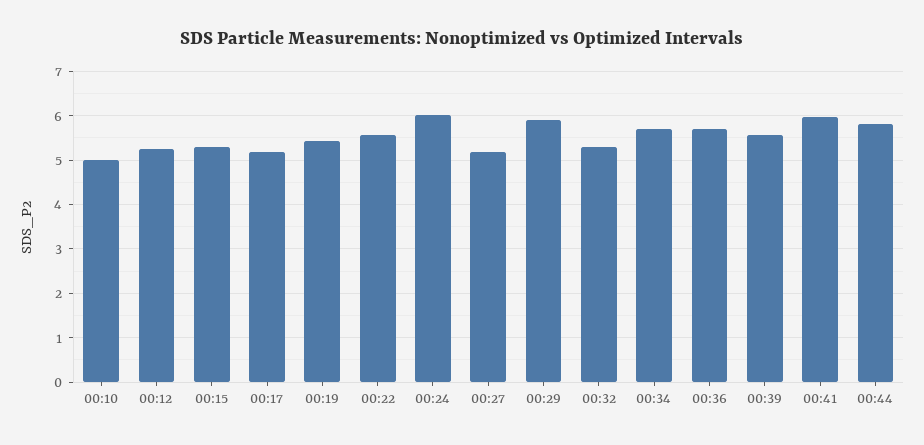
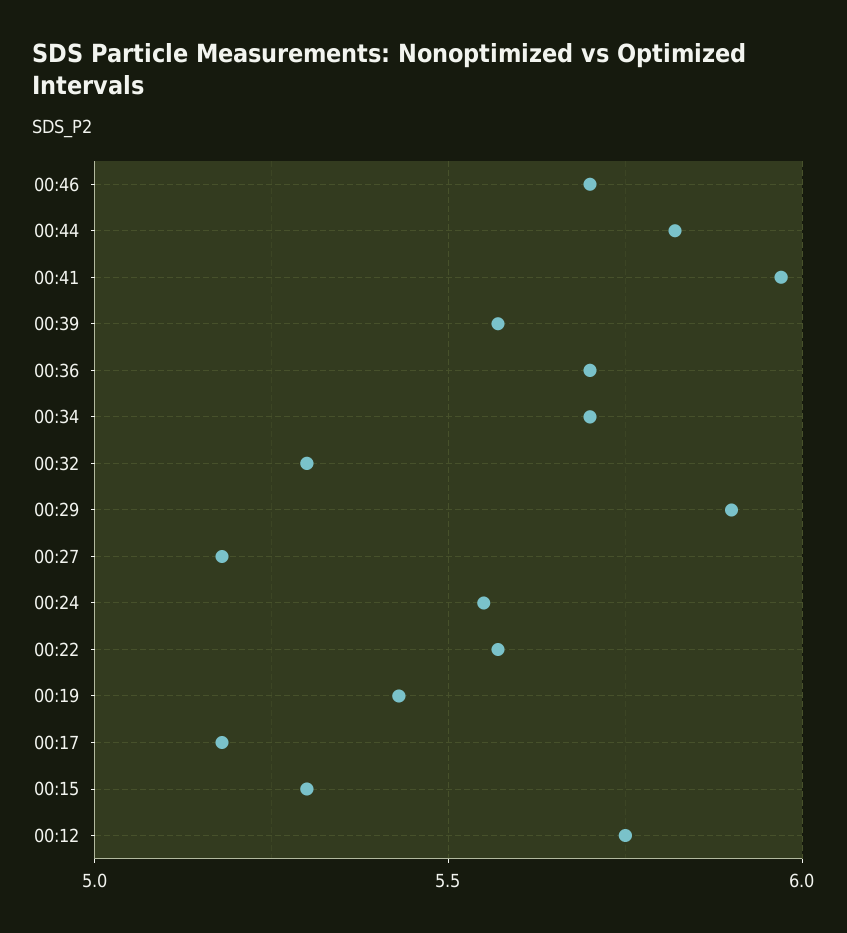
00:10: 5 -> none
00:12: 5.2 -> 5.75
00:24: 6 -> 5.55
00:46: none -> 5.7

